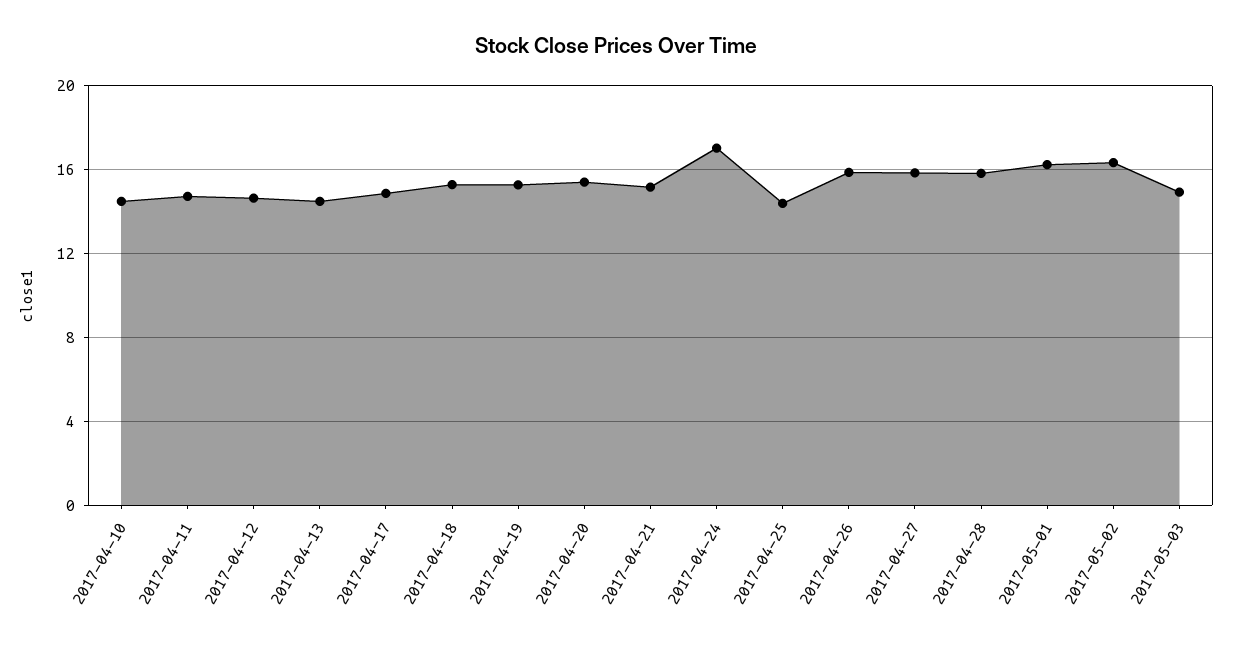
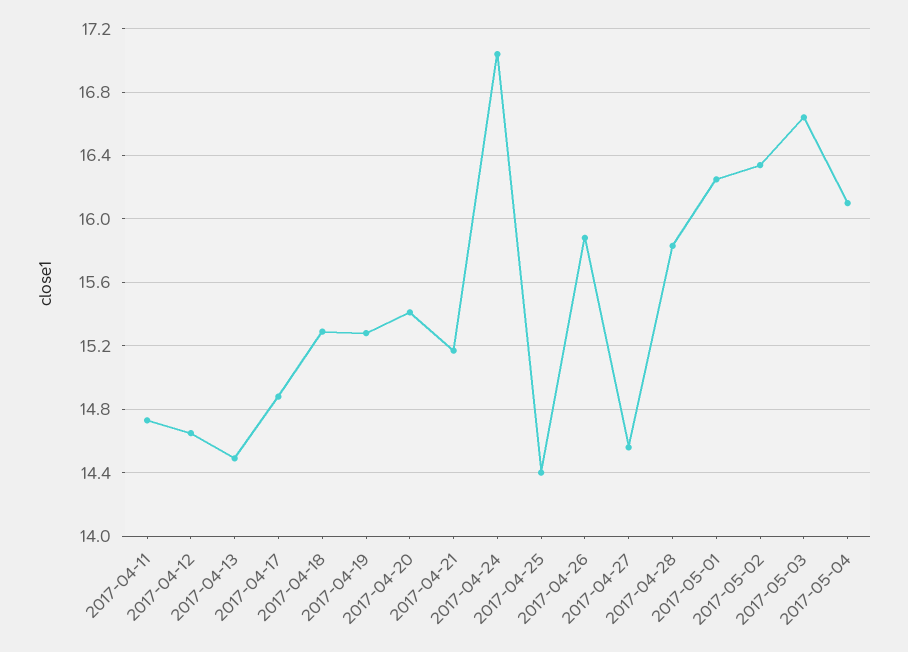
2017-04-10: 14.5 -> none
2017-04-27: 16 -> 14.55
2017-05-03: 15 -> 16.65
2017-05-04: none -> 16.1

